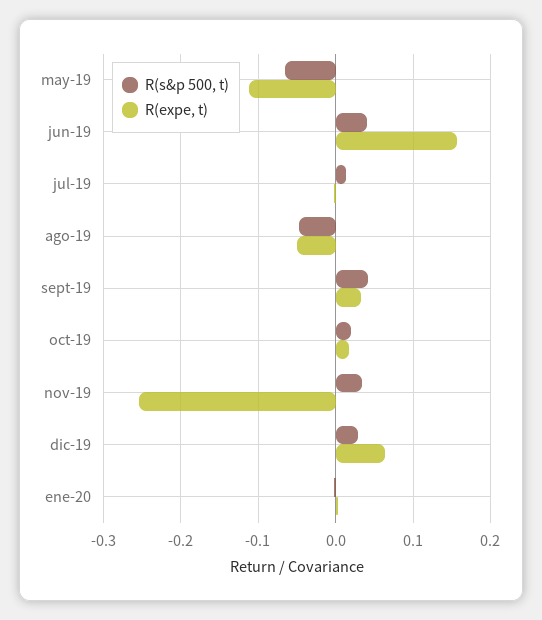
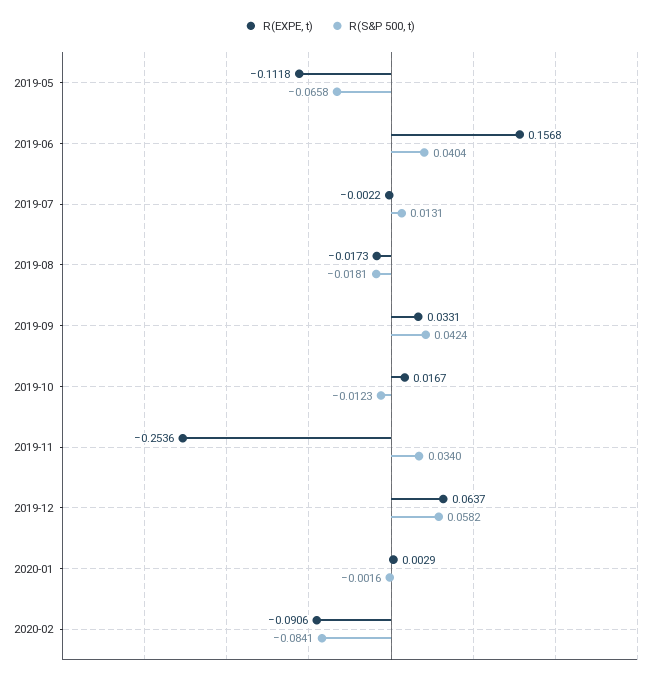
R(s&p 500, t), ago-19: -0.05 -> -0.0181
R(expe, t), ago-19: -0.05 -> -0.0173
R(s&p 500, t), oct-19: 0.02 -> -0.0123
R(s&p 500, t), dic-19: 0.03 -> 0.0582
R(expe, t), 2020-02: none -> -0.0906
R(s&p 500, t), 2020-02: none -> -0.0841

